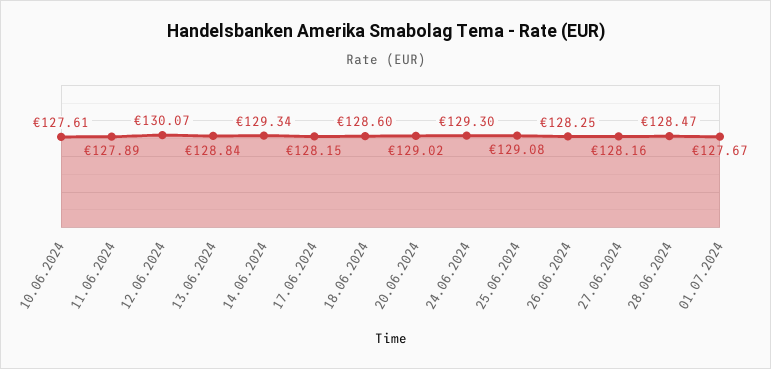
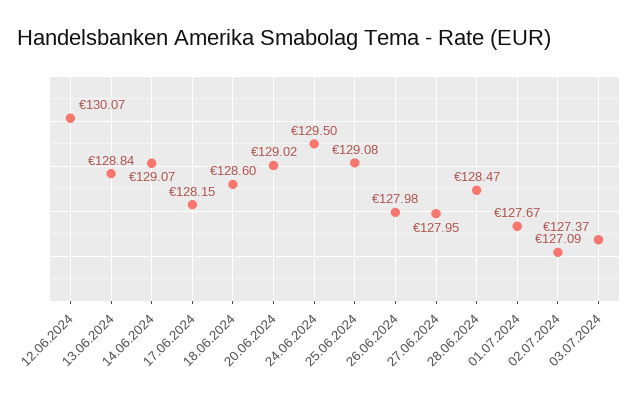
10.06.2024: 127.61 -> none
11.06.2024: 127.89 -> none
14.06.2024: 129.34 -> 129.07
24.06.2024: 129.3 -> 129.5
26.06.2024: 128.25 -> 127.98
27.06.2024: 128.16 -> 127.95
02.07.2024: none -> 127.09
03.07.2024: none -> 127.37

